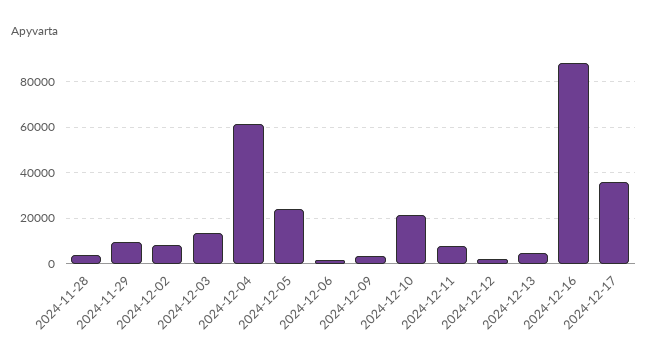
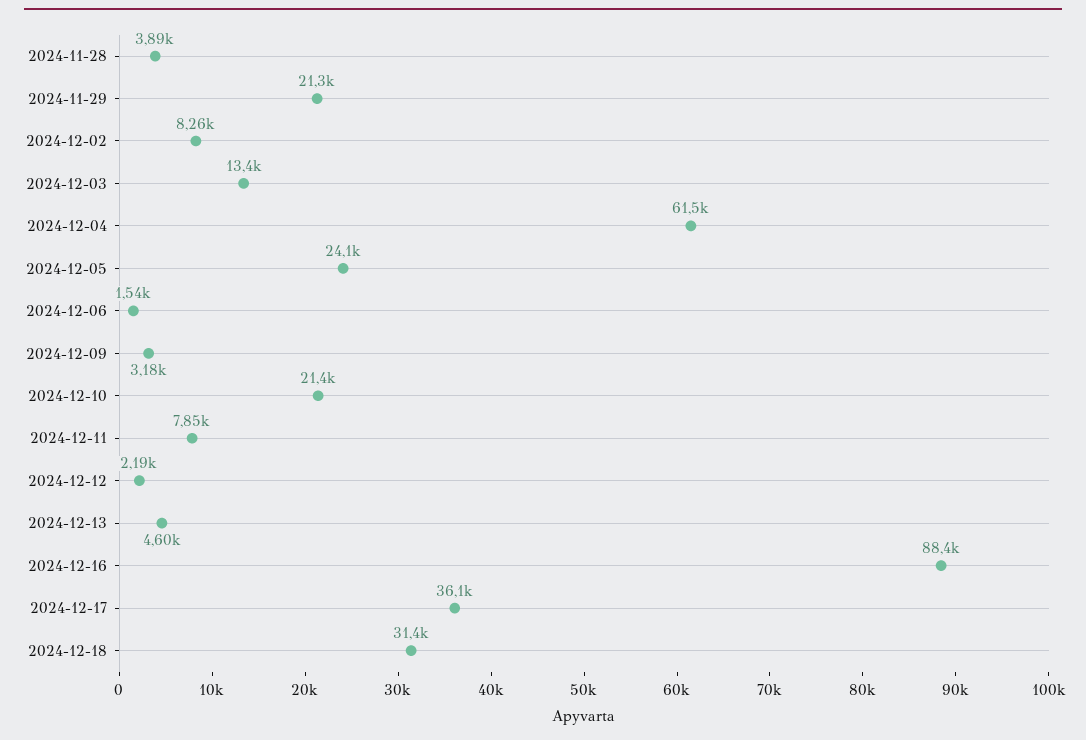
2024-11-29: 10000 -> 21300
2024-12-18: none -> 31400

